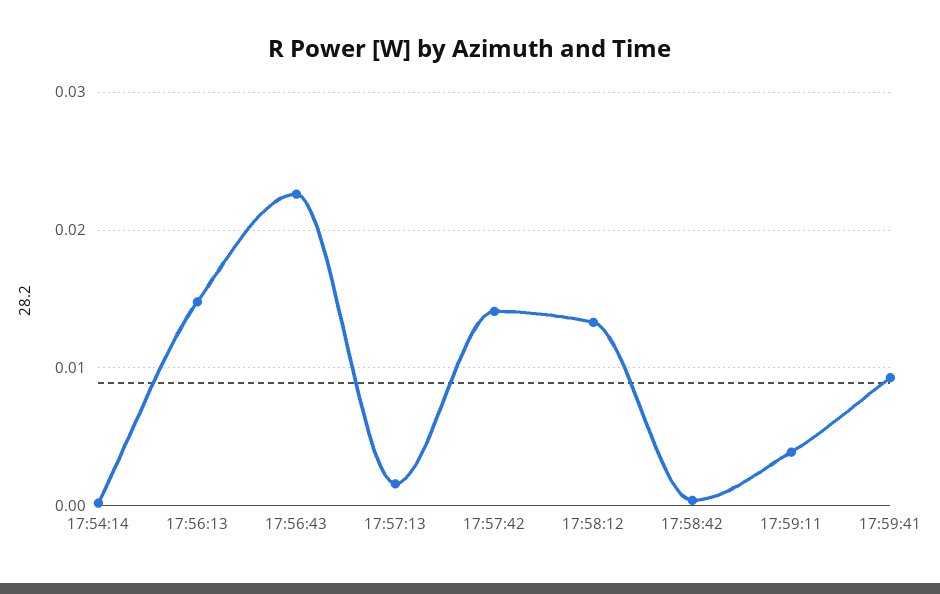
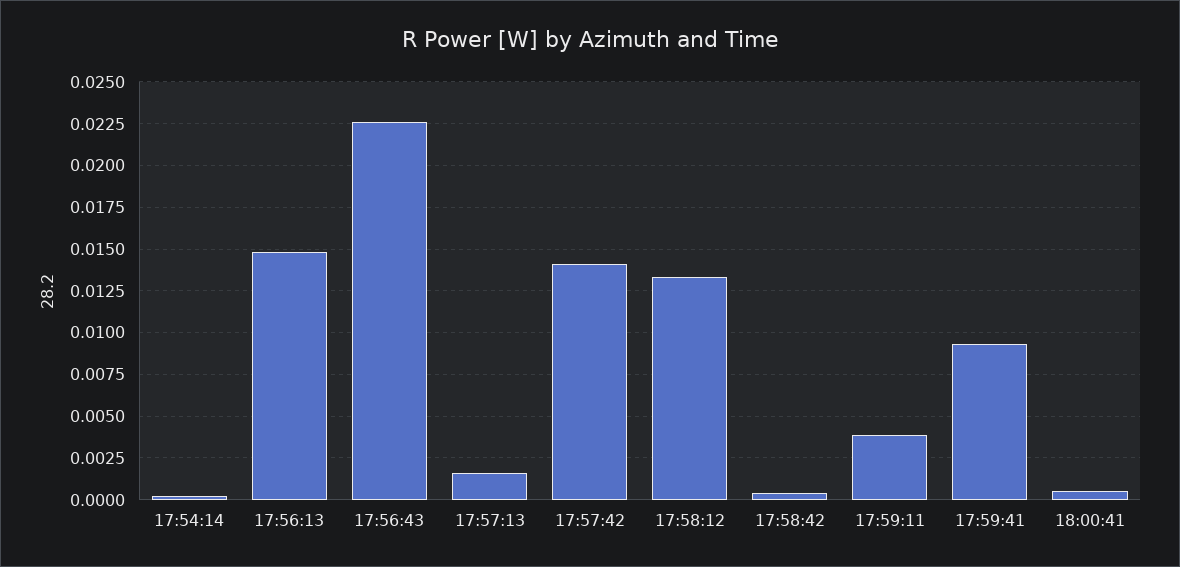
18:00:41: none -> 0.0005

